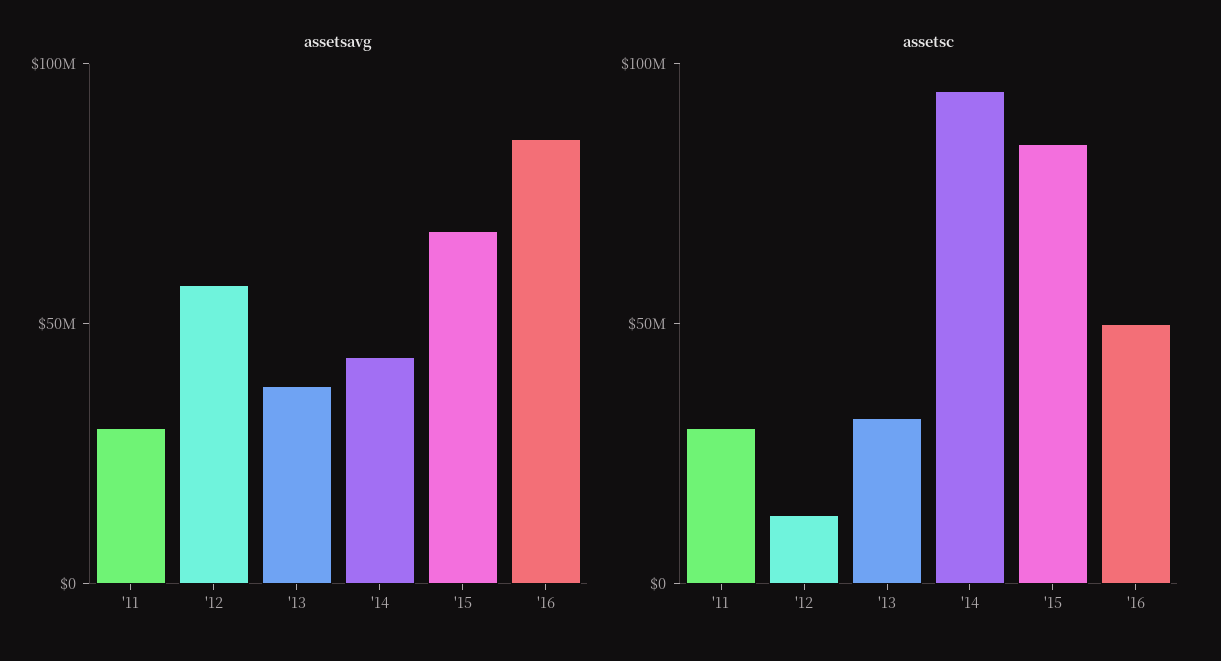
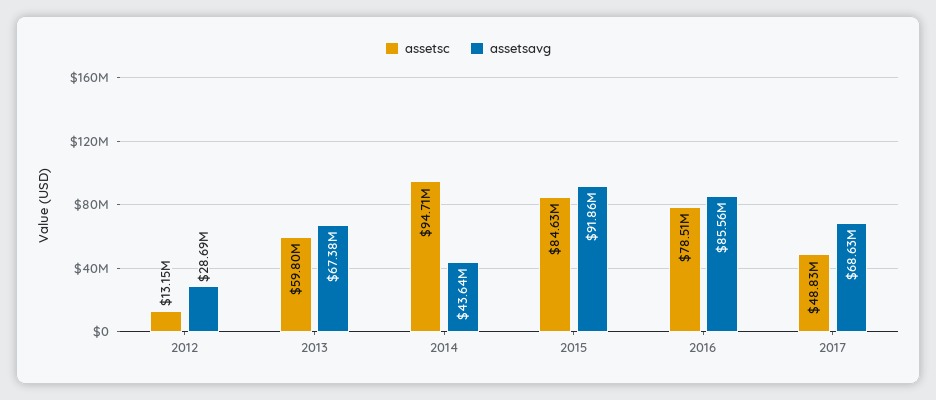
assetsavg, '11: 30000000 -> none
assetsavg, '12: 60000000 -> 28690000
assetsavg, '13: 40000000 -> 67380000
assetsavg, '15: 70000000 -> 91860000
assetsc, '11: 30000000 -> none
assetsc, '13: 30000000 -> 59800000
assetsc, '16: 50000000 -> 78510000
assetsc, 2017: none -> 48830000
assetsavg, 2017: none -> 68630000

